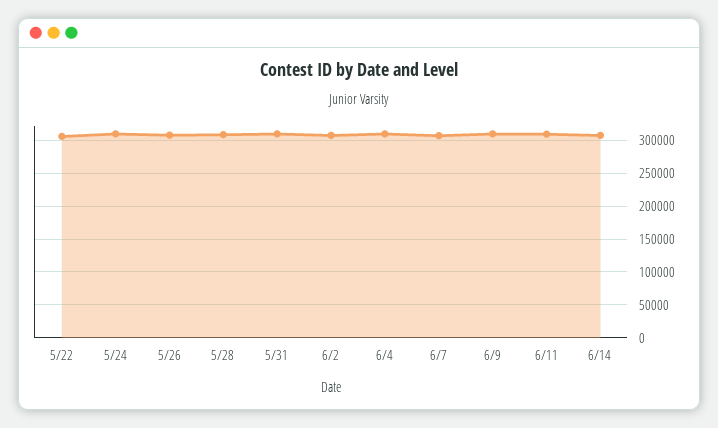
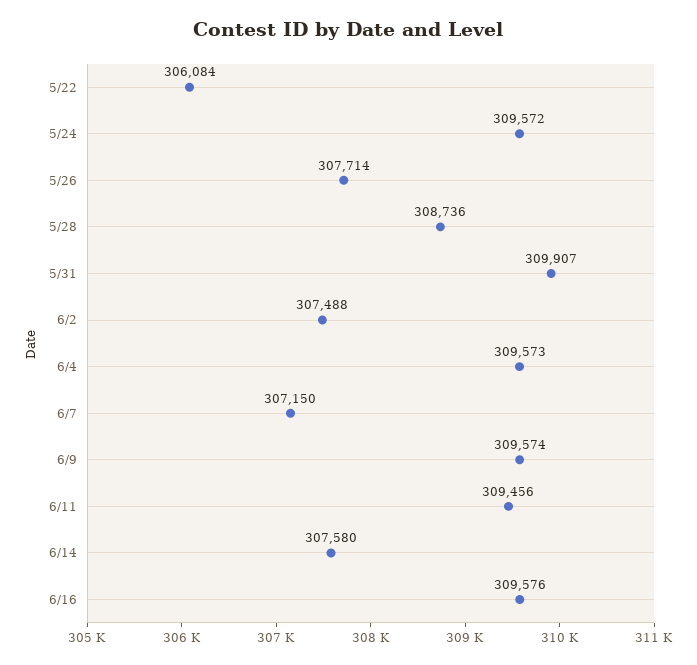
6/16: none -> 309576

